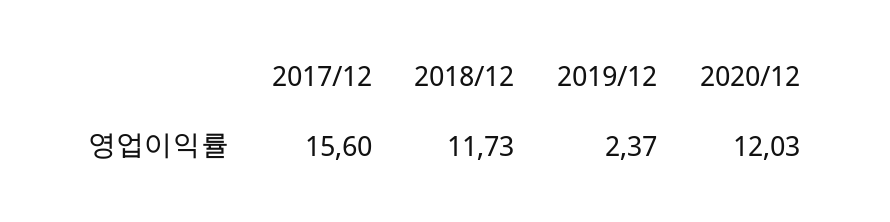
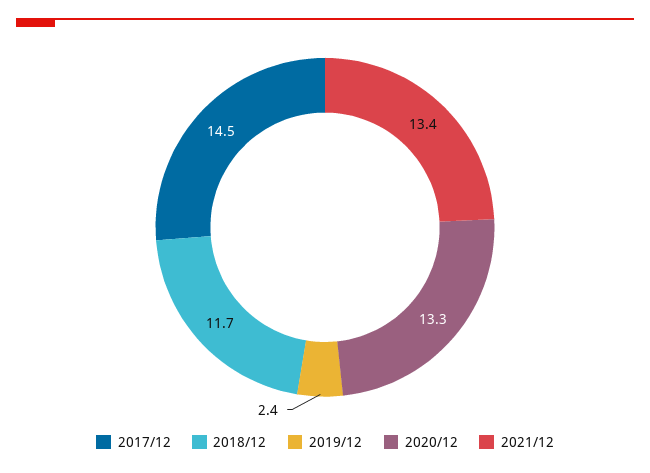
2017/12: 15.6 -> 14.5
2020/12: 12.03 -> 13.3
2021/12: none -> 13.4

